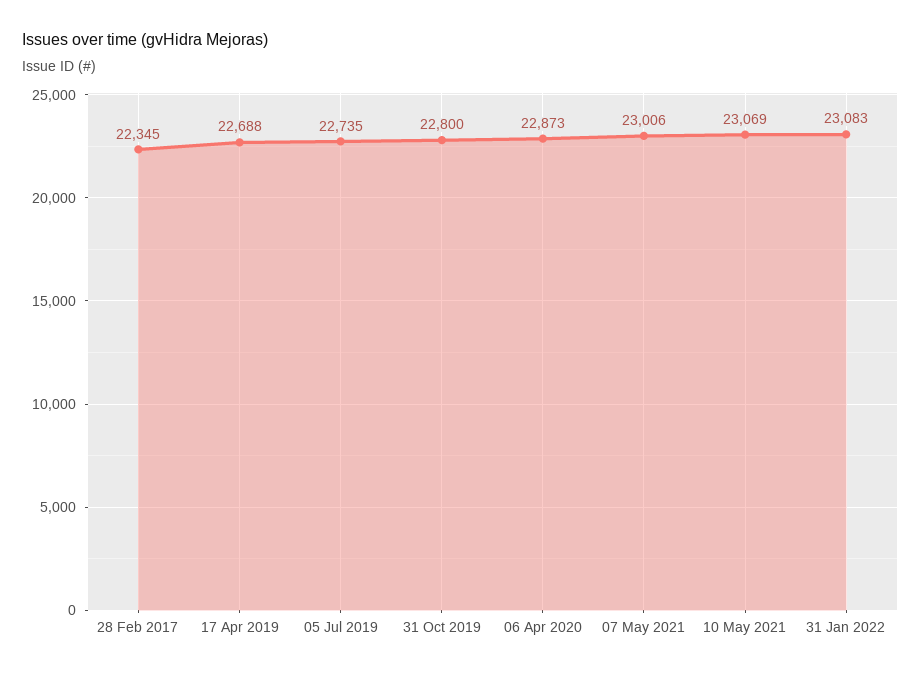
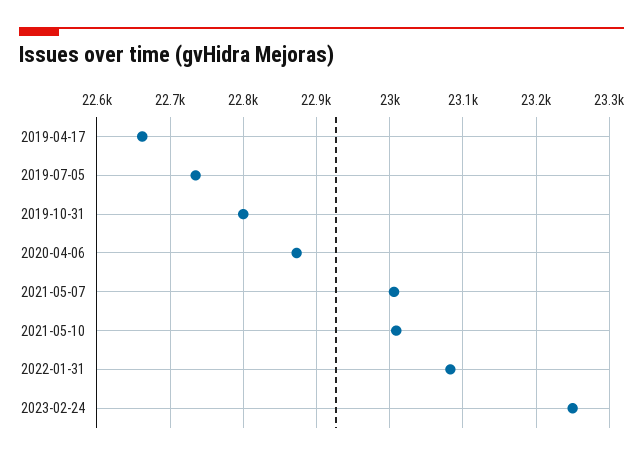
28 Feb 2017: 22345 -> none
17 Apr 2019: 22688 -> 22660
10 May 2021: 23069 -> 23010
2023-02-24: none -> 23250

